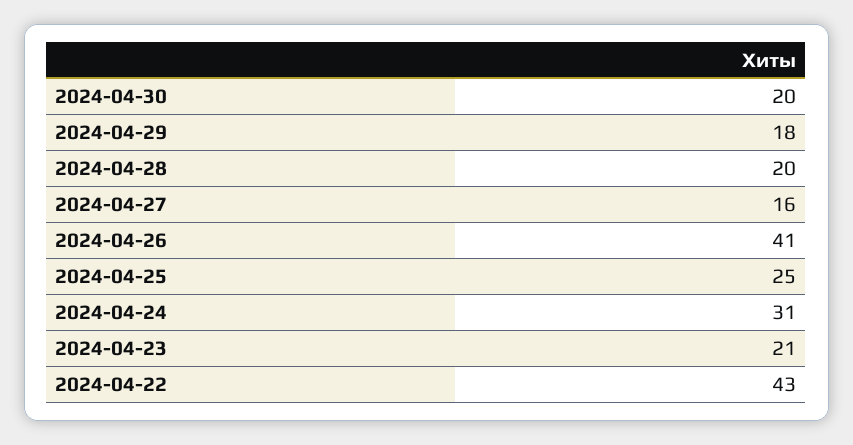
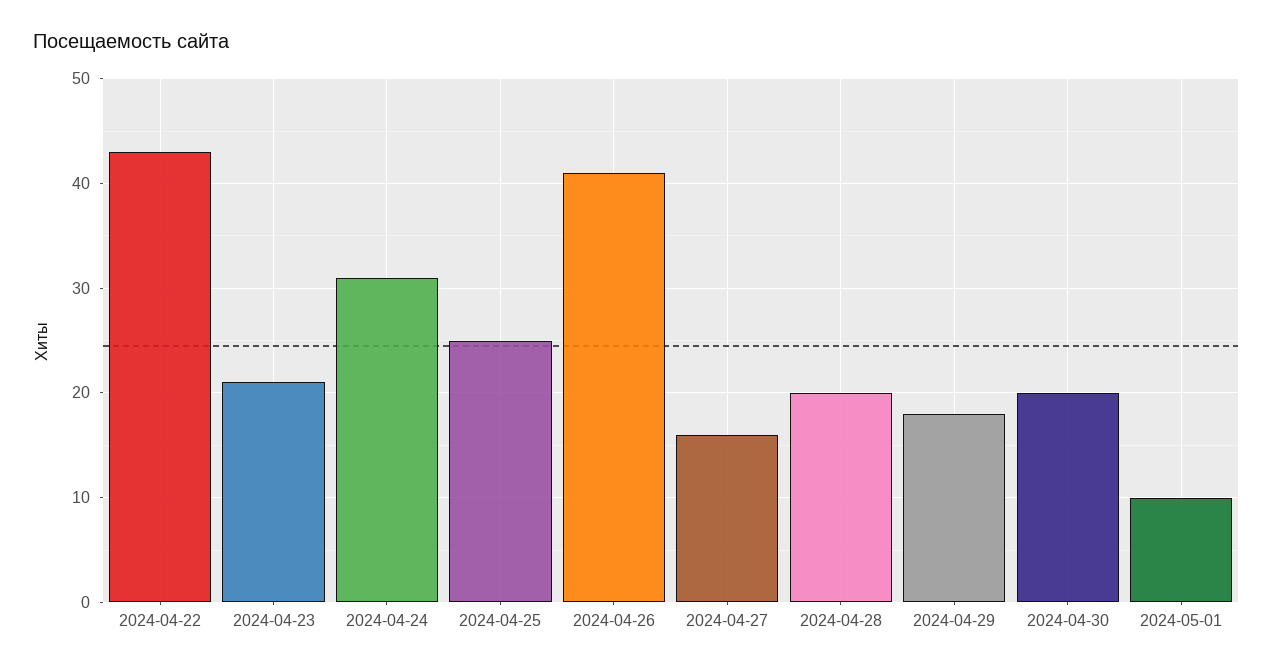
2024-05-01: none -> 10

